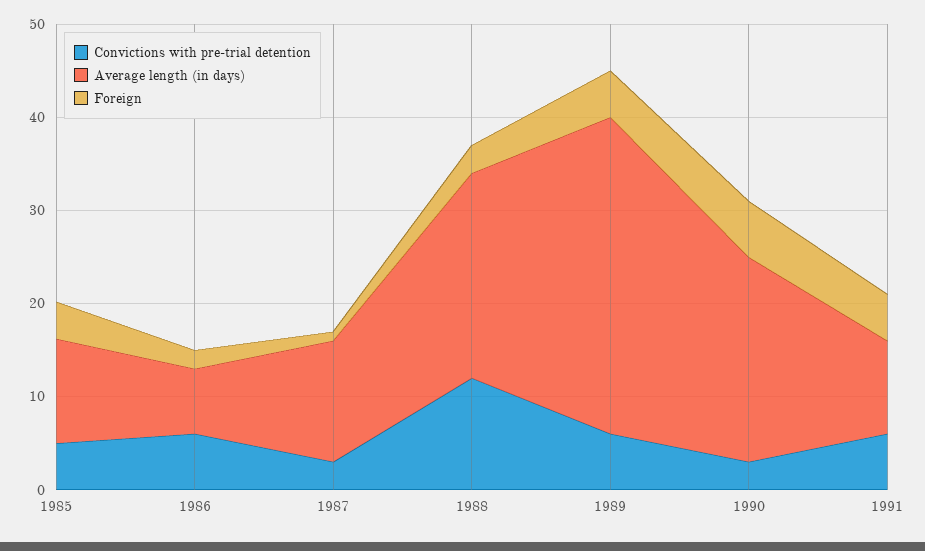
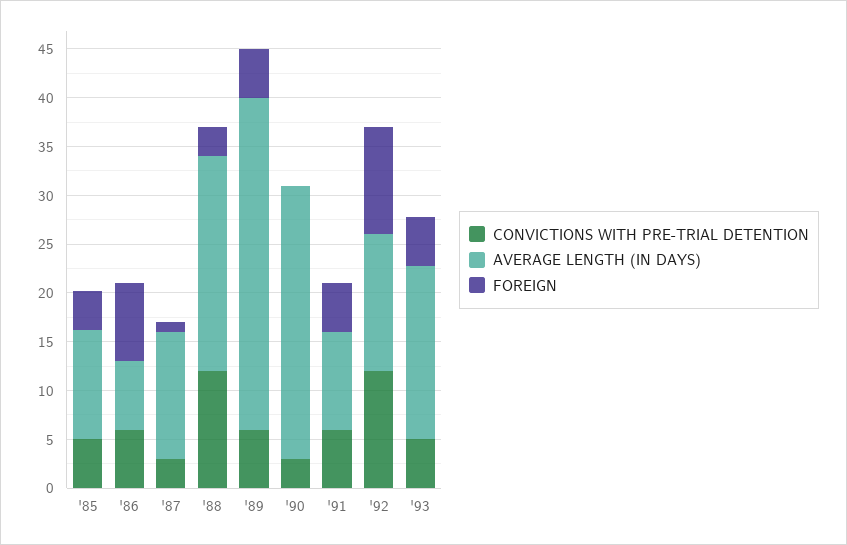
Foreign, 1986: 2 -> 8
Average length (in days), 1990: 22 -> 28
Foreign, 1990: 6 -> 0
Convictions with pre-trial detention, '92: none -> 12
Average length (in days), '92: none -> 14
Foreign, '92: none -> 11
Convictions with pre-trial detention, '93: none -> 5
Average length (in days), '93: none -> 18
Foreign, '93: none -> 5

